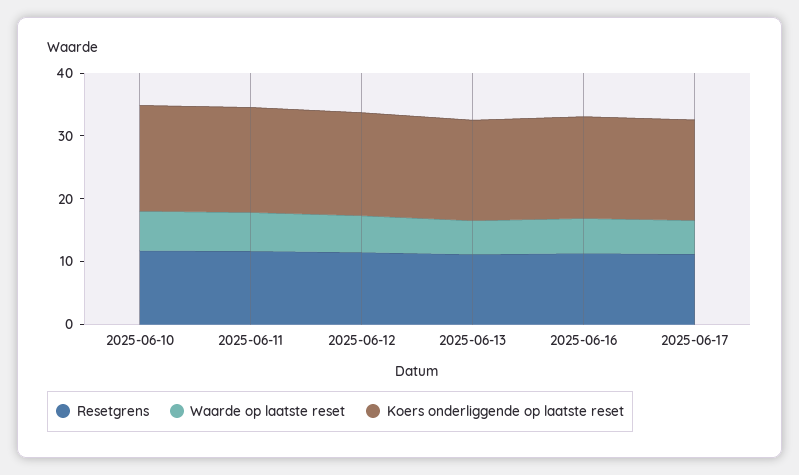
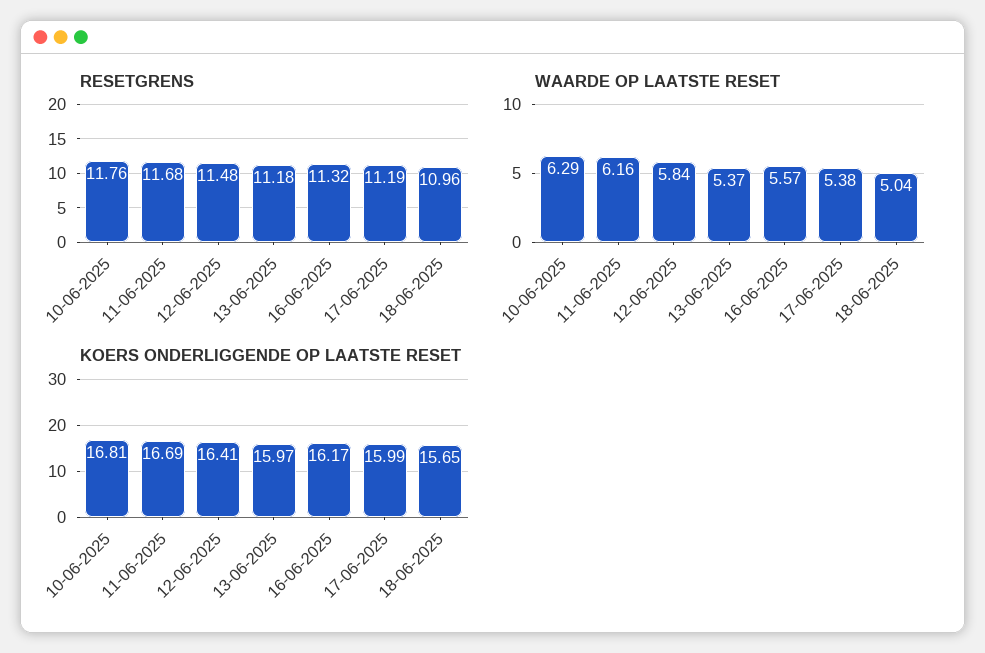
Resetgrens, 18-06-2025: none -> 10.96
Waarde op laatste reset, 18-06-2025: none -> 5.04
Koers onderliggende op laatste reset, 18-06-2025: none -> 15.65

